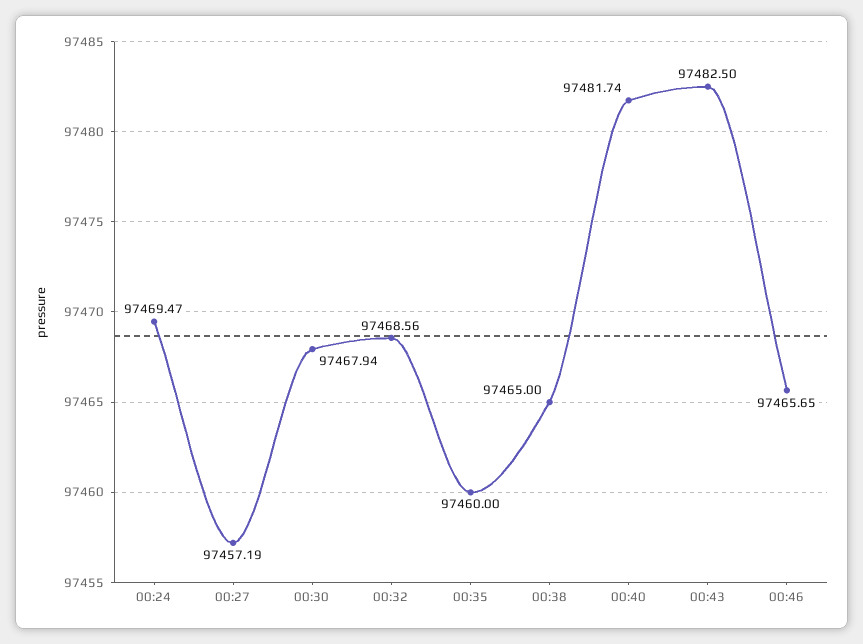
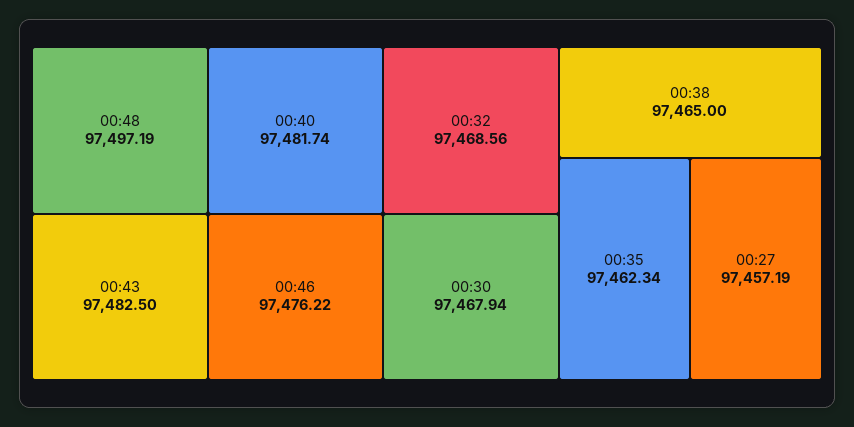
00:24: 97469.47 -> none
00:35: 97460 -> 97462.34
00:46: 97465.65 -> 97476.22
00:48: none -> 97497.19

